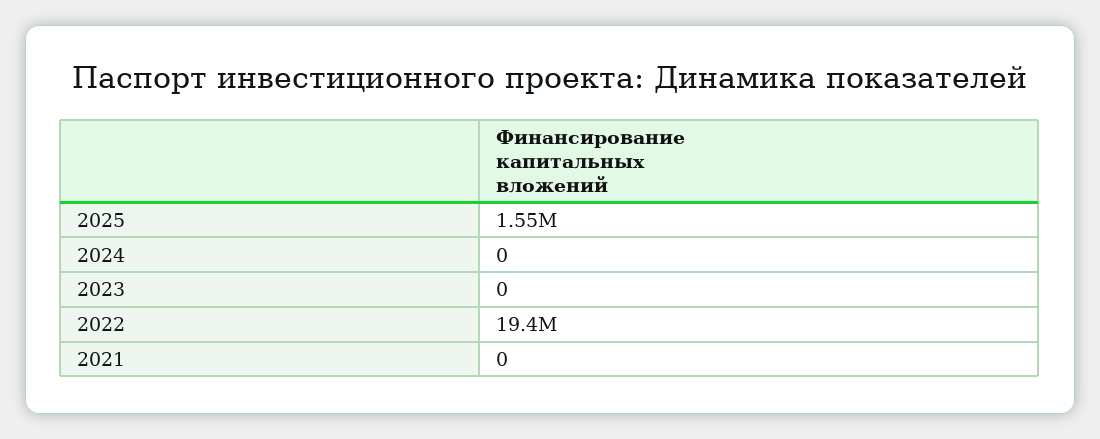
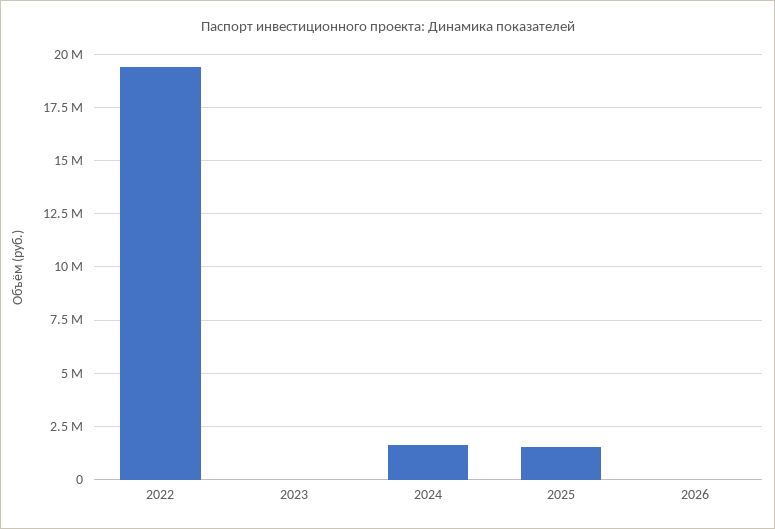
2024: 0 -> 1500000
2021: 0 -> none
2026: none -> 0

